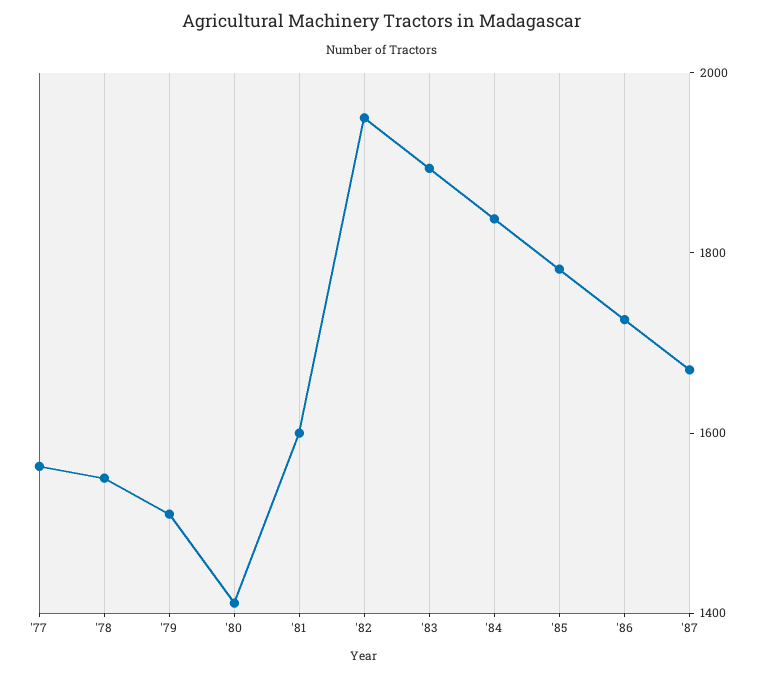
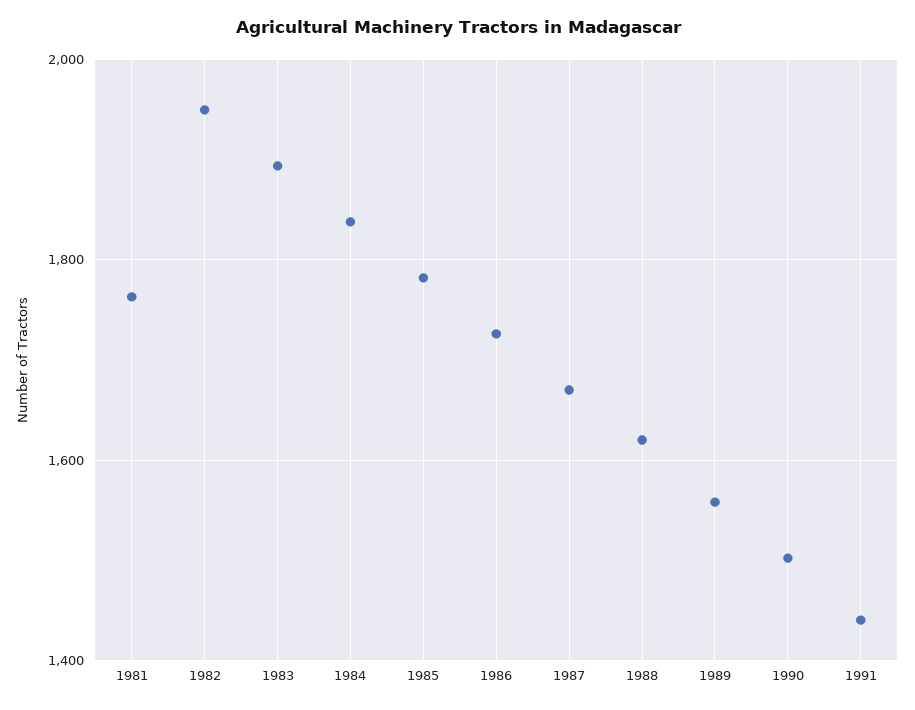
'77: 1550 -> none
'78: 1550 -> none
'79: 1500 -> none
'80: 1400 -> none
'81: 1600 -> 1760
1988: none -> 1620
1989: none -> 1560
1990: none -> 1500
1991: none -> 1440

